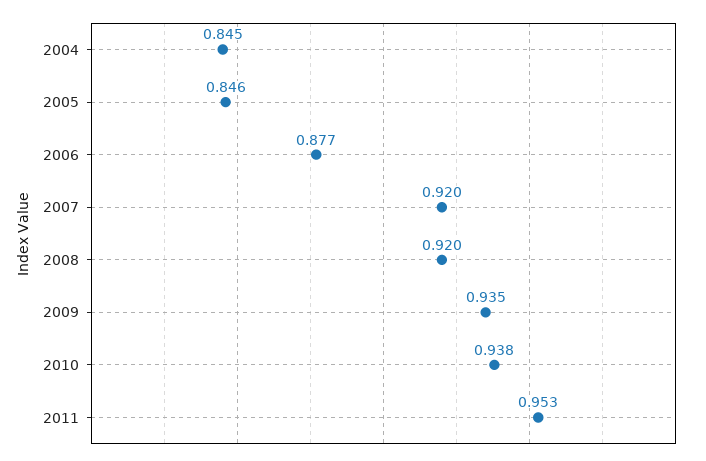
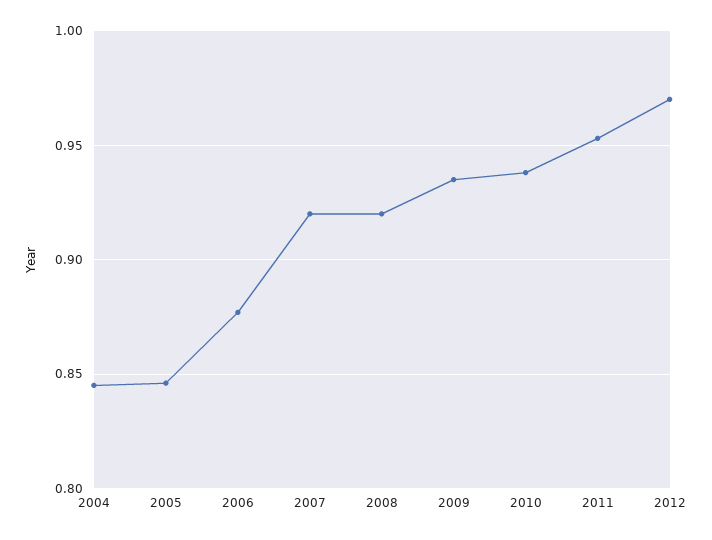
2012: none -> 0.97

